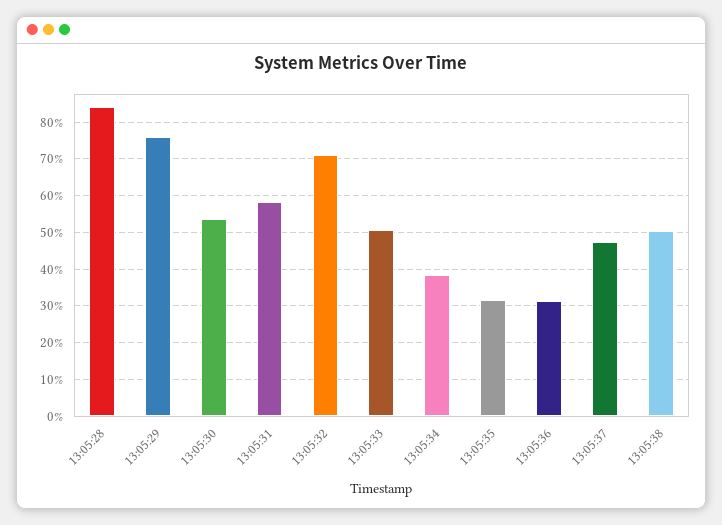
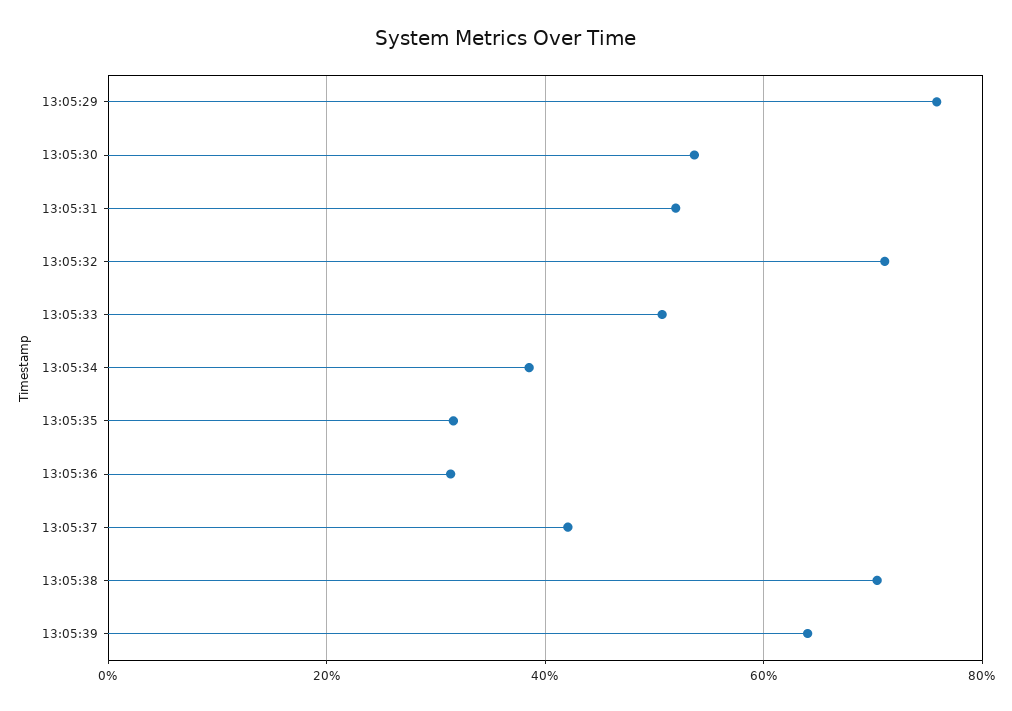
13:05:28: 84 -> none
13:05:31: 58 -> 52
13:05:37: 48 -> 42
13:05:38: 50 -> 70
13:05:39: none -> 64

